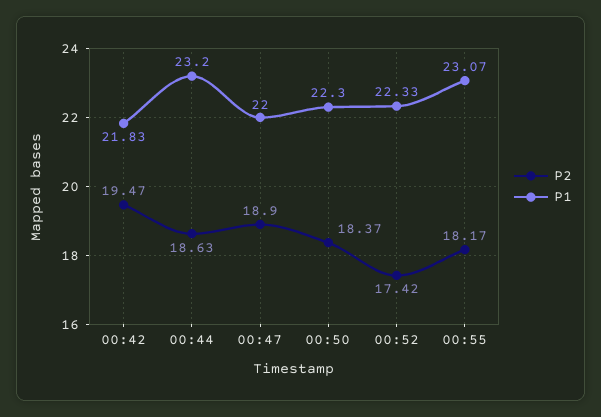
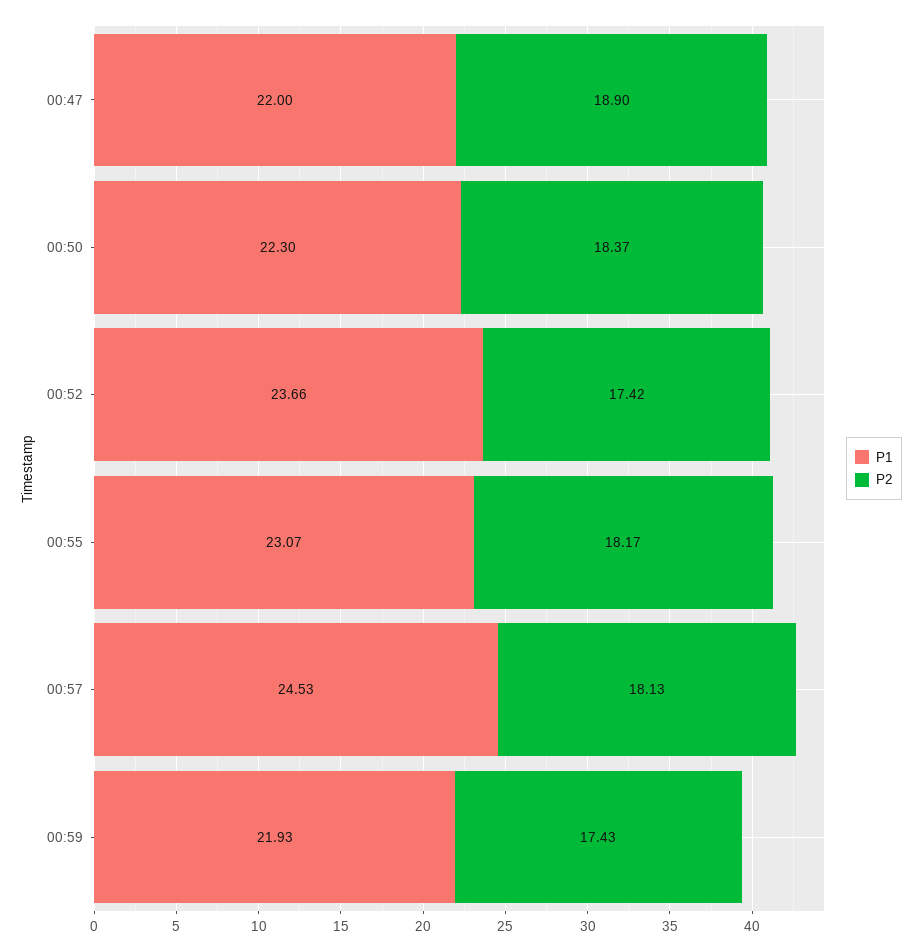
P2, 00:42: 19.47 -> none
P1, 00:42: 21.83 -> none
P2, 00:44: 18.63 -> none
P1, 00:44: 23.2 -> none
P1, 00:52: 22.33 -> 23.66
P1, 00:57: none -> 24.53
P2, 00:57: none -> 18.13
P1, 00:59: none -> 21.93
P2, 00:59: none -> 17.43

